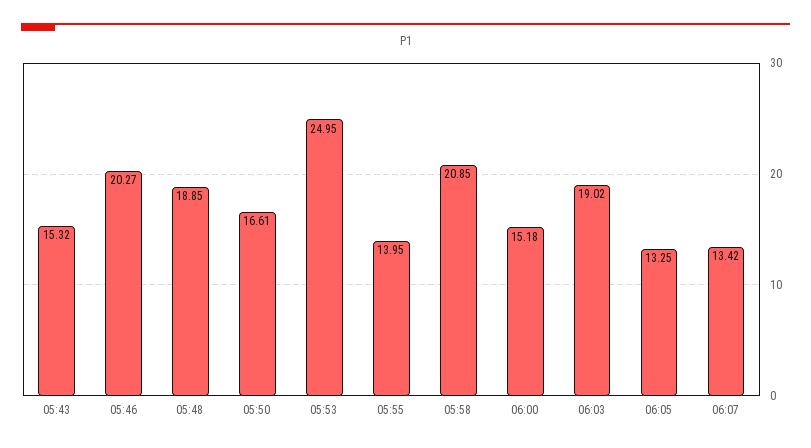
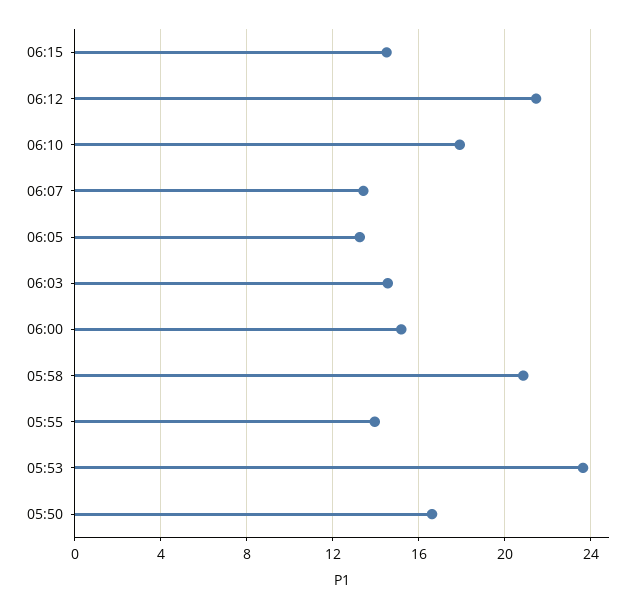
05:43: 15.32 -> none
05:46: 20.27 -> none
05:48: 18.85 -> none
05:53: 24.95 -> 23.5
06:03: 19.02 -> 14.5
06:15: none -> 14.5
06:12: none -> 21.5
06:10: none -> 18

